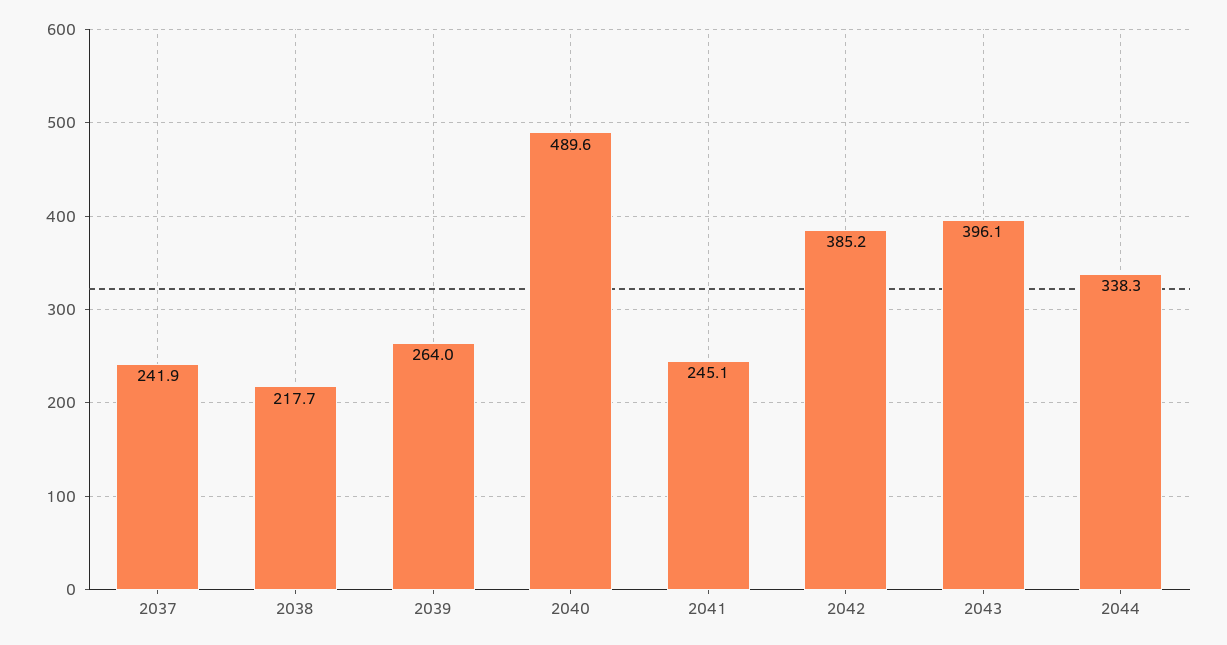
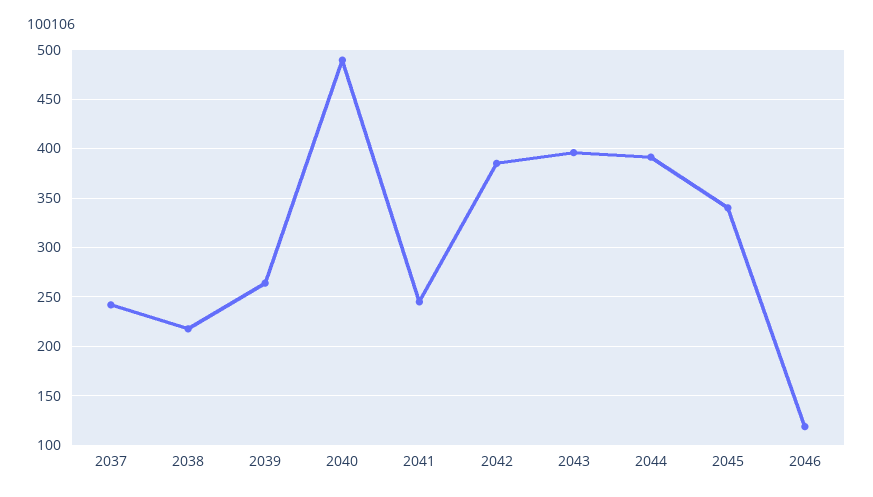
2044: 338.3 -> 390
2045: none -> 340
2046: none -> 120

